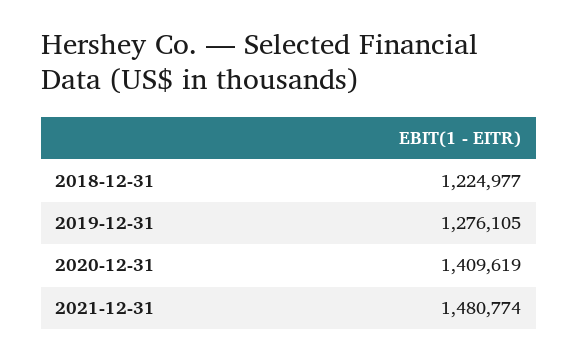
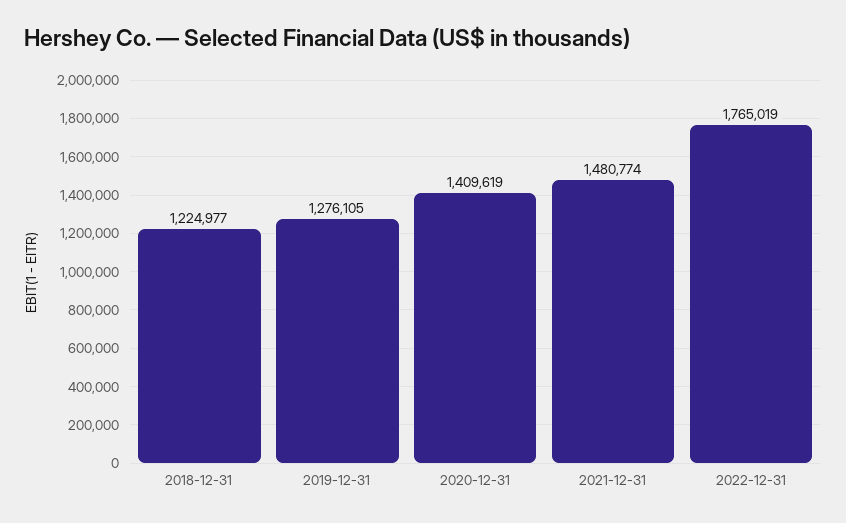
2022-12-31: none -> 1765019

